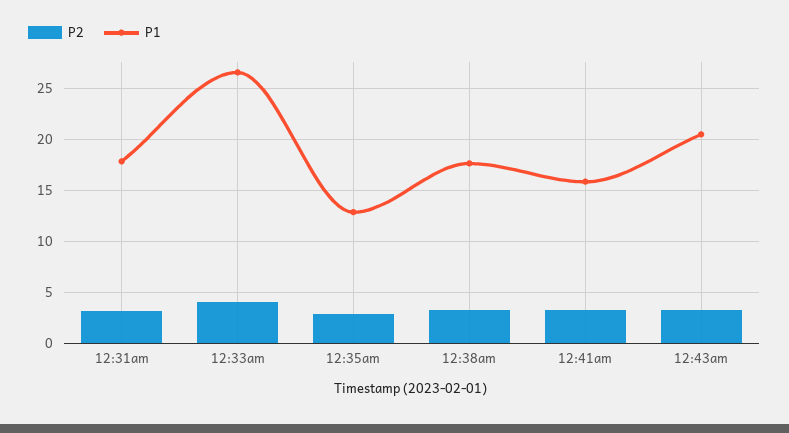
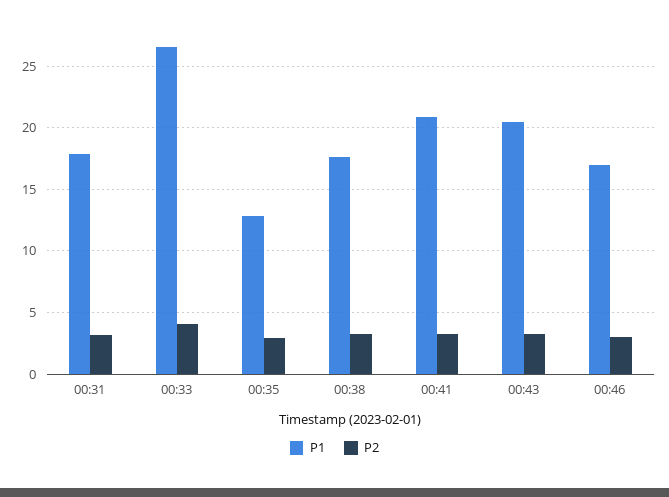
P1, 12:41am: 16 -> 21
P1, 00:46: none -> 17
P2, 00:46: none -> 3

